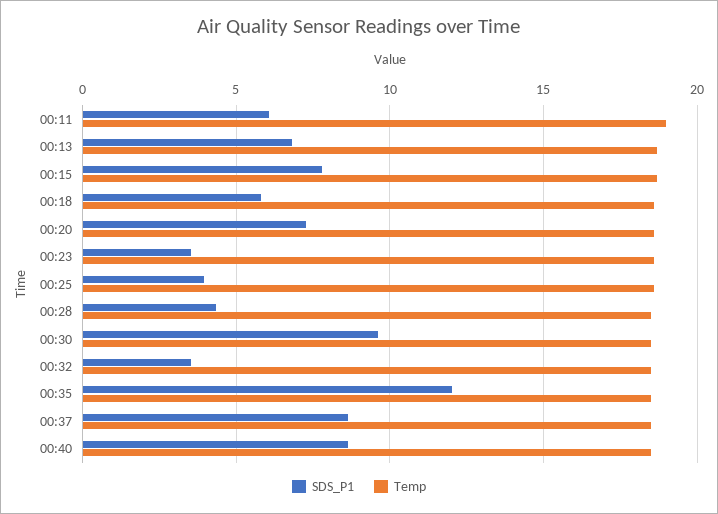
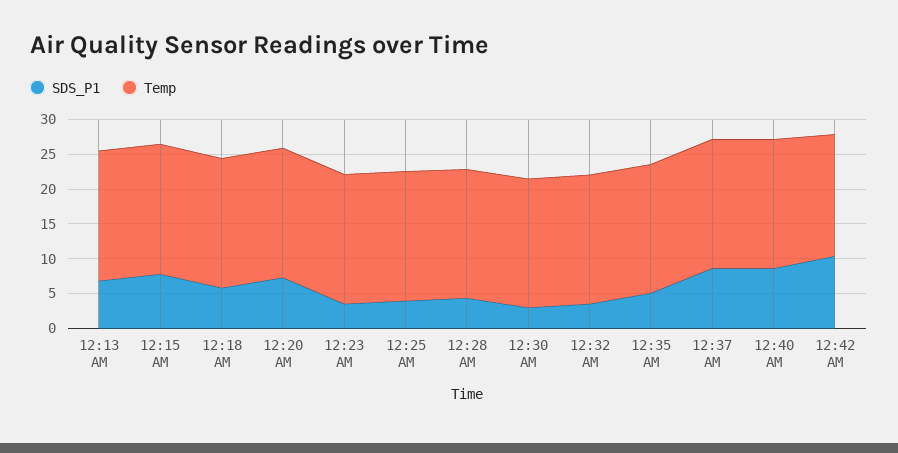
SDS_P1, 00:11: 6 -> none
Temp, 00:11: 19 -> none
SDS_P1, 00:30: 9.5 -> 2.5
SDS_P1, 00:35: 12 -> 5
SDS_P1, 12:42 AM: none -> 10
Temp, 12:42 AM: none -> 17.5

